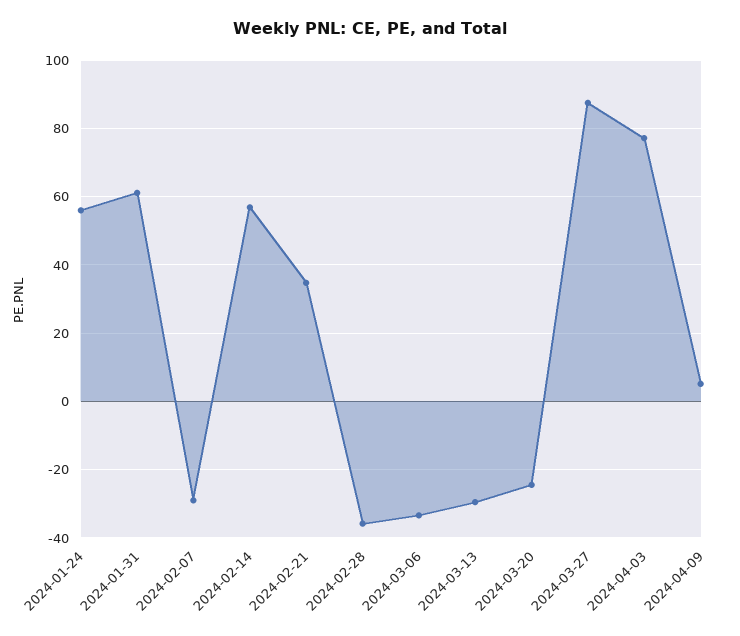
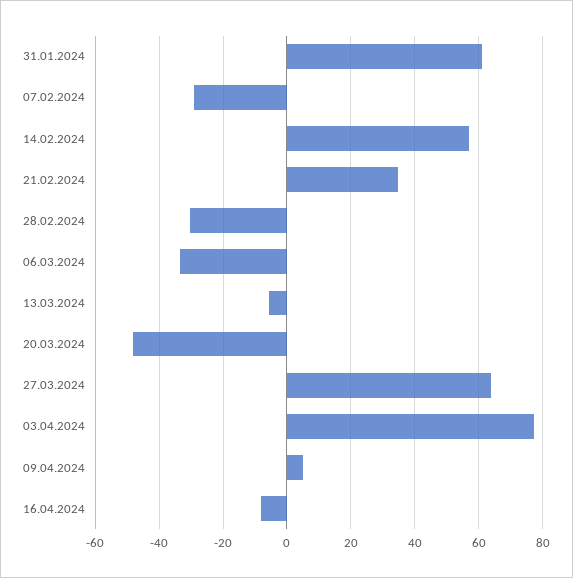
2024-01-24: 56 -> none
2024-02-28: -36 -> -30
2024-03-13: -30 -> -6
2024-03-20: -24 -> -48
2024-03-27: 88 -> 64
16.04.2024: none -> -8

